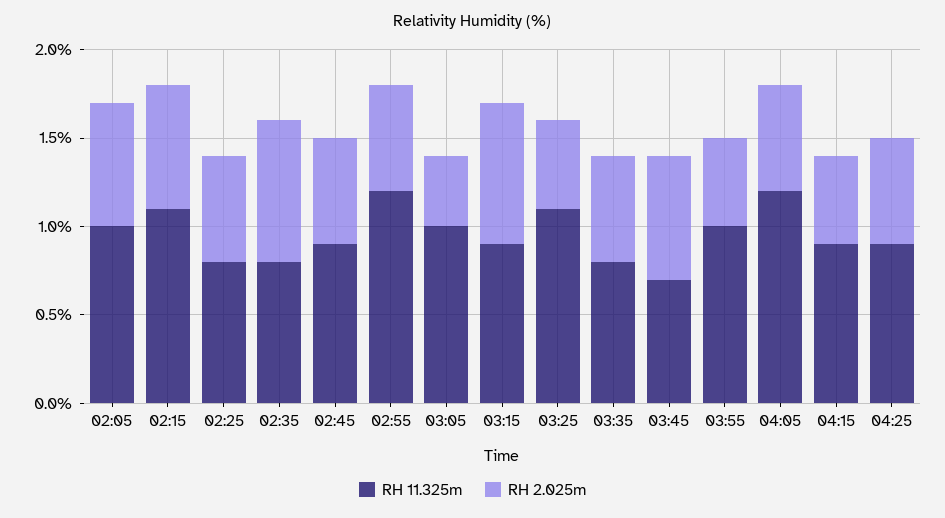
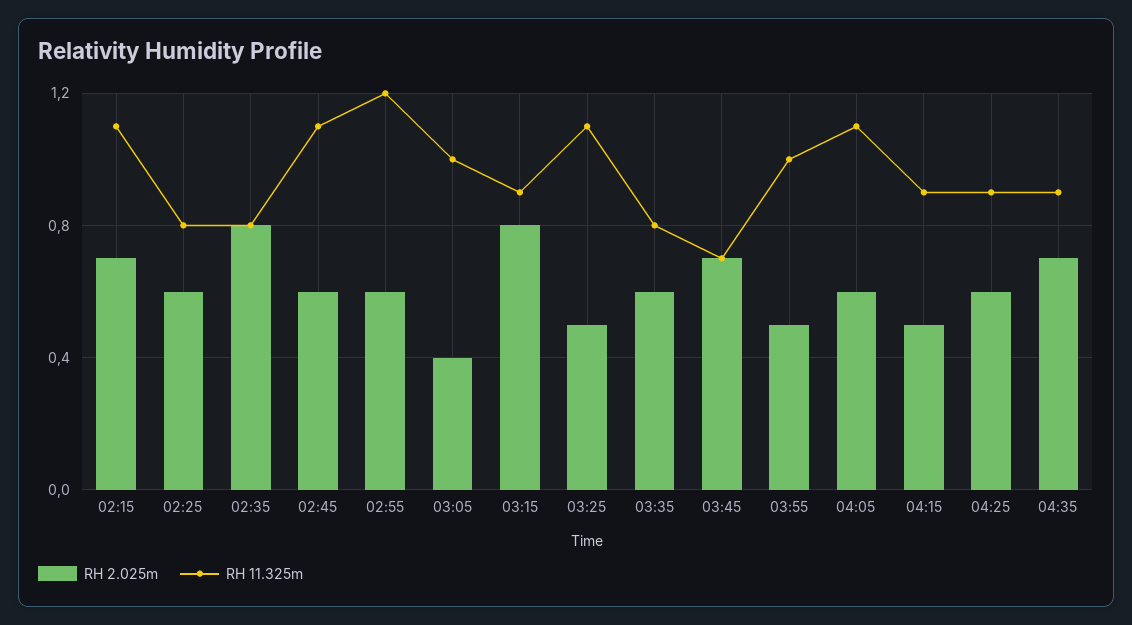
RH 11.325m, 02:05: 1 -> none
RH 2.025m, 02:05: 0.7 -> none
RH 11.325m, 02:45: 0.9 -> 1.1
RH 11.325m, 04:05: 1.2 -> 1.1
RH 2.025m, 04:35: none -> 0.7
RH 11.325m, 04:35: none -> 0.9

